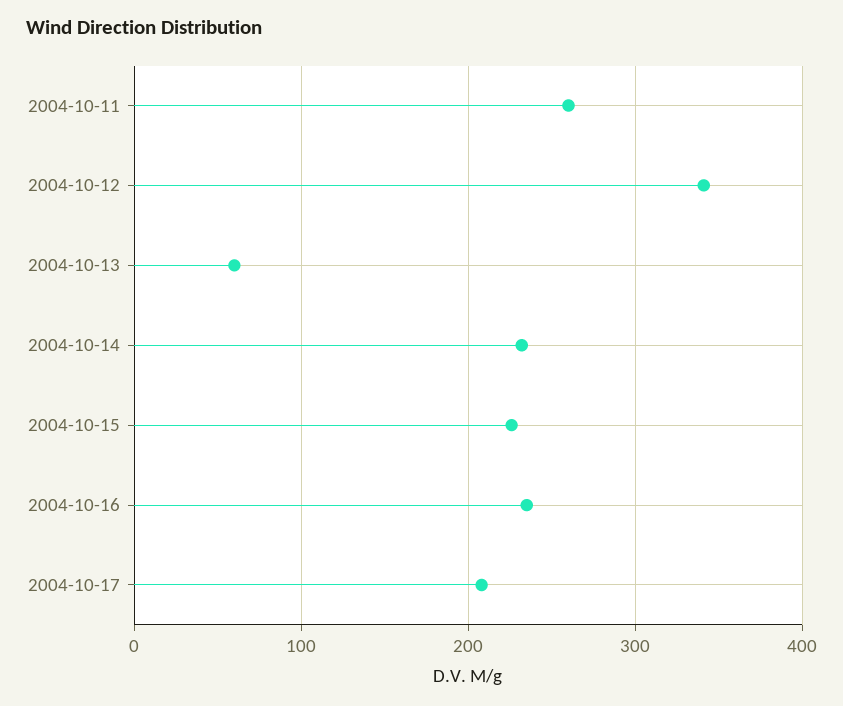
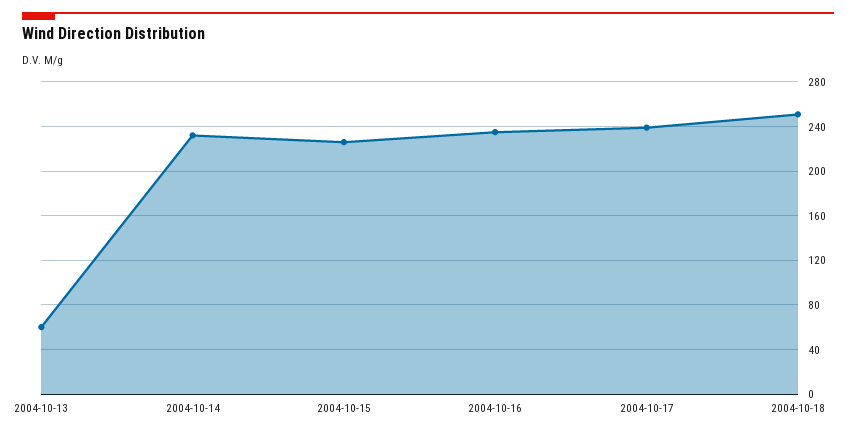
2004-10-11: 260 -> none
2004-10-12: 340 -> none
2004-10-17: 210 -> 240
2004-10-18: none -> 250

